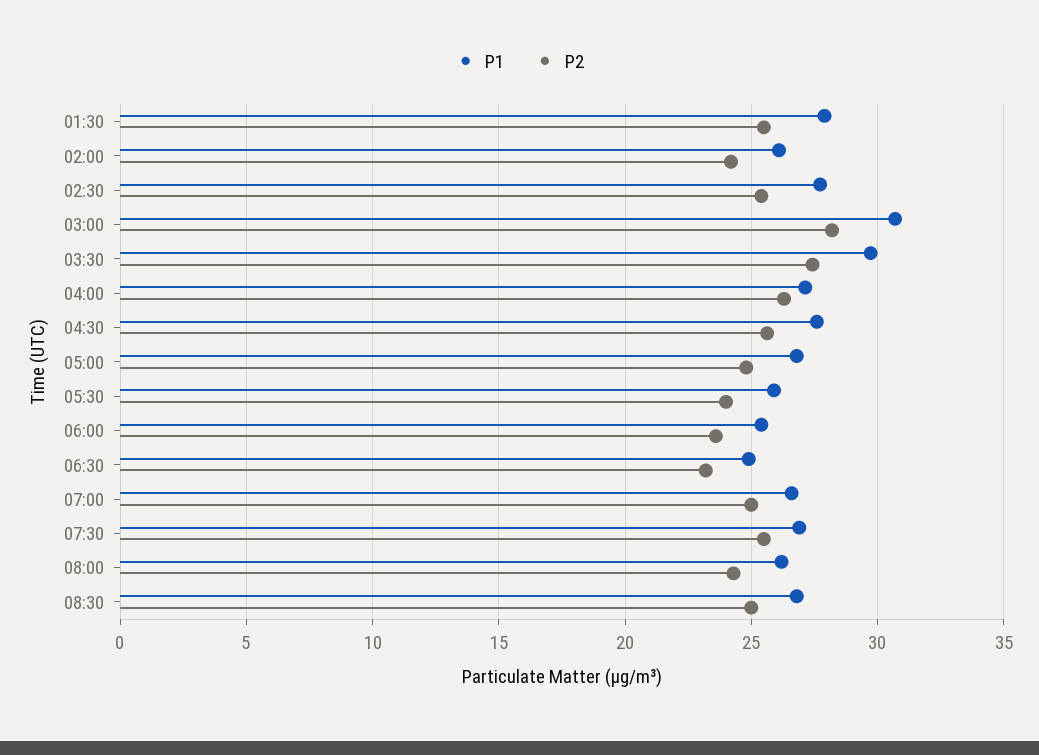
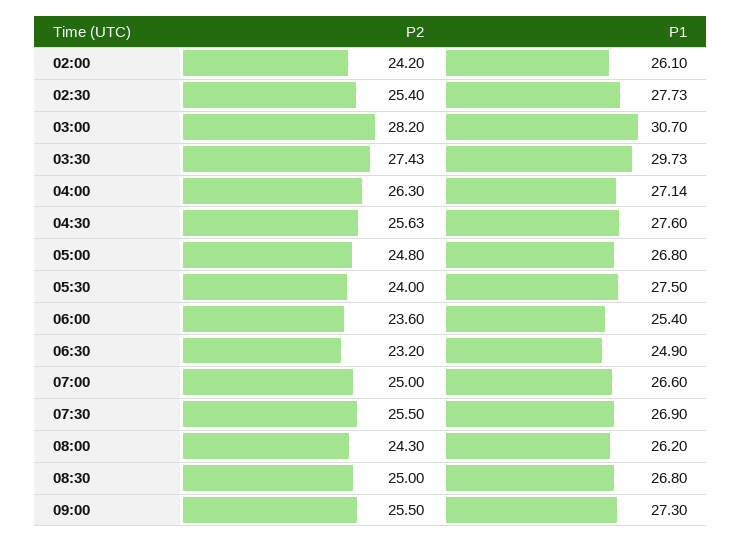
P1, 01:30: 28 -> none
P2, 01:30: 25.5 -> none
P1, 05:30: 26 -> 27.5
P2, 09:00: none -> 25.5
P1, 09:00: none -> 27.3

